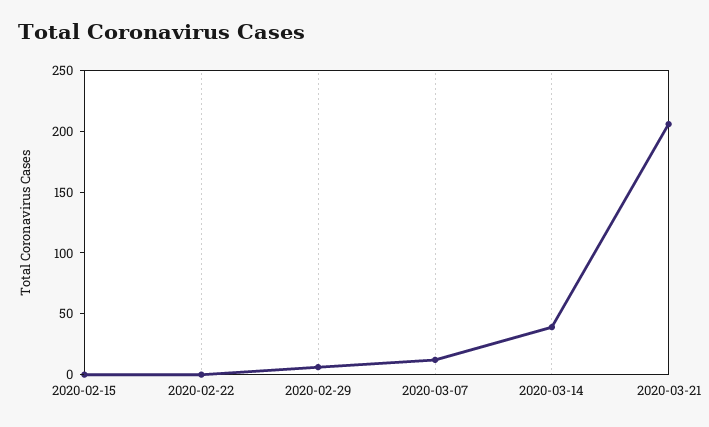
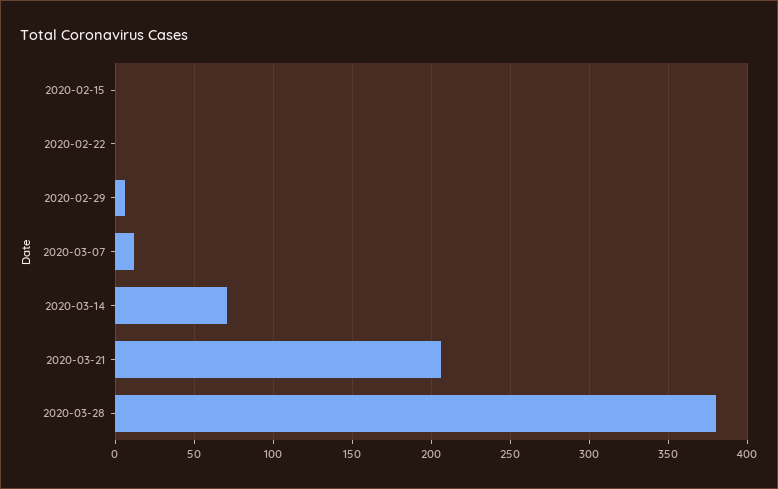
2020-03-14: 40 -> 70
2020-03-28: none -> 380

